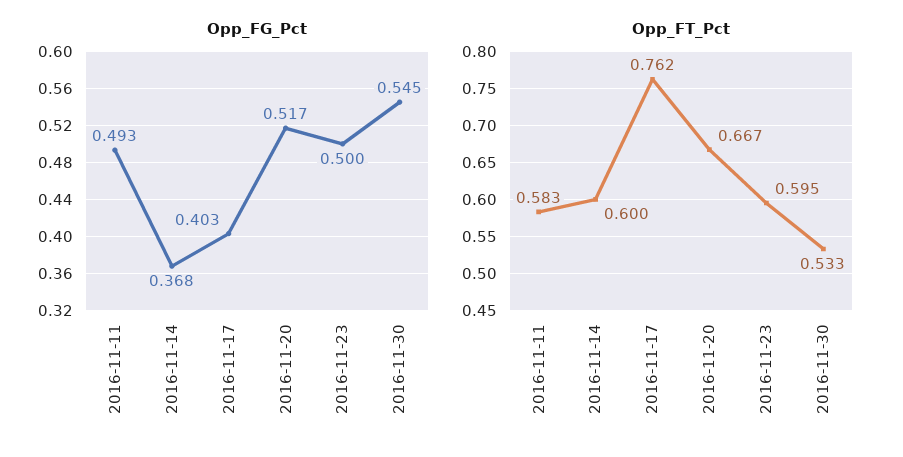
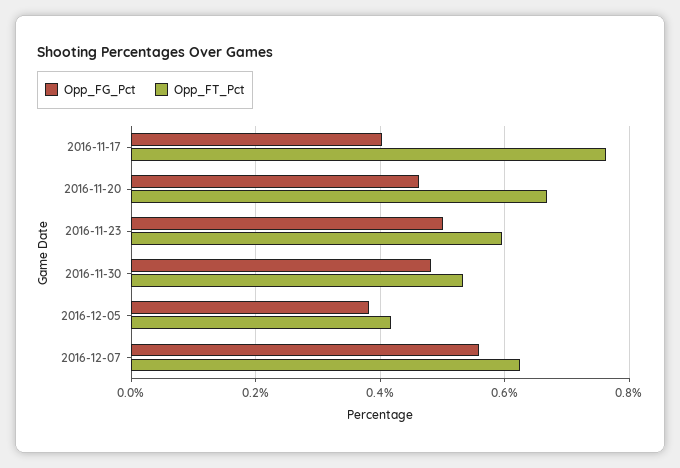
Opp_FG_Pct, 2016-11-11: 0.493 -> none
Opp_FG_Pct, 2016-11-14: 0.368 -> none
Opp_FG_Pct, 2016-11-20: 0.517 -> 0.46
Opp_FG_Pct, 2016-11-30: 0.545 -> 0.48
Opp_FT_Pct, 2016-11-11: 0.583 -> none
Opp_FT_Pct, 2016-11-14: 0.6 -> none
Opp_FG_Pct, 2016-12-05: none -> 0.38
Opp_FT_Pct, 2016-12-05: none -> 0.42
Opp_FG_Pct, 2016-12-07: none -> 0.56
Opp_FT_Pct, 2016-12-07: none -> 0.62

